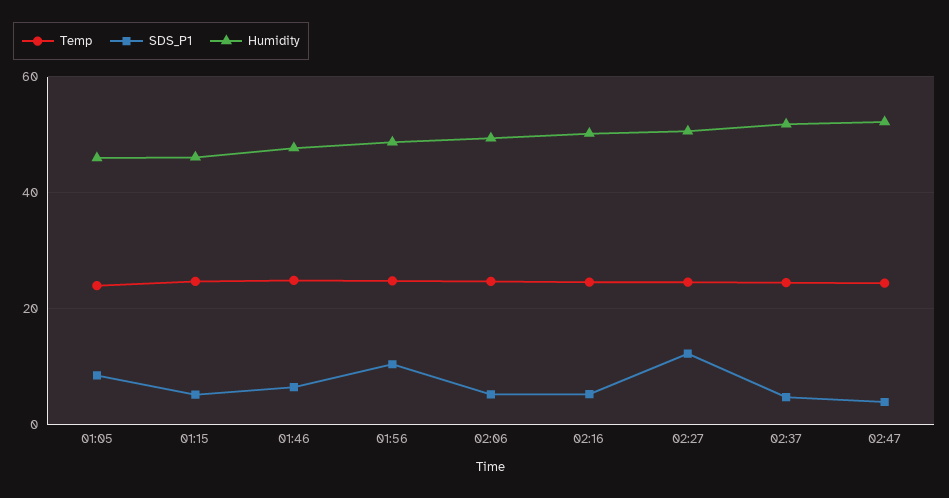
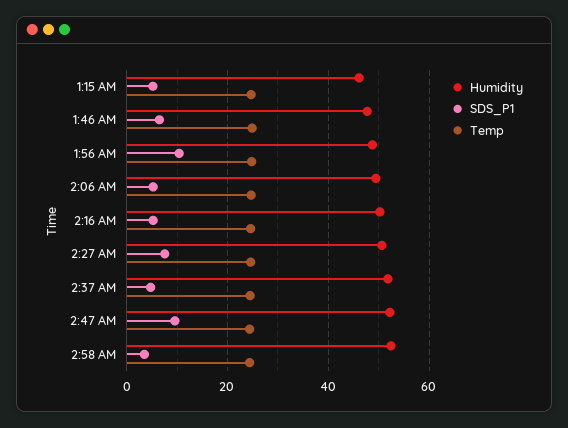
Temp, 01:05: 24 -> none
SDS_P1, 01:05: 8 -> none
Humidity, 01:05: 46 -> none
SDS_P1, 02:27: 12 -> 8
SDS_P1, 02:47: 4 -> 10
Humidity, 2:58 AM: none -> 52
SDS_P1, 2:58 AM: none -> 4
Temp, 2:58 AM: none -> 24

